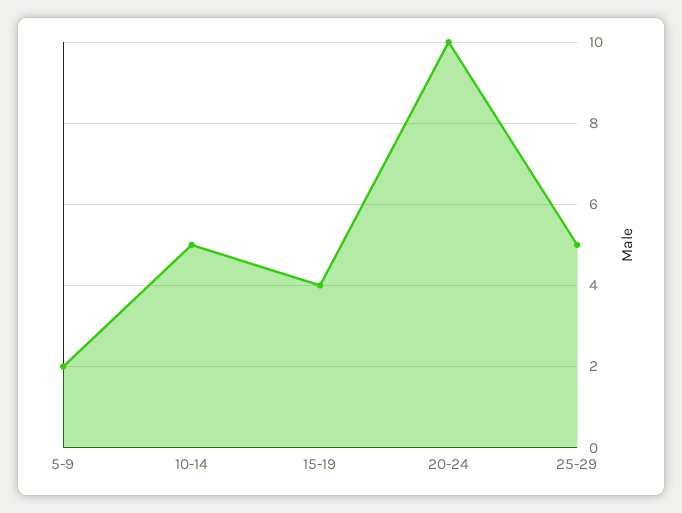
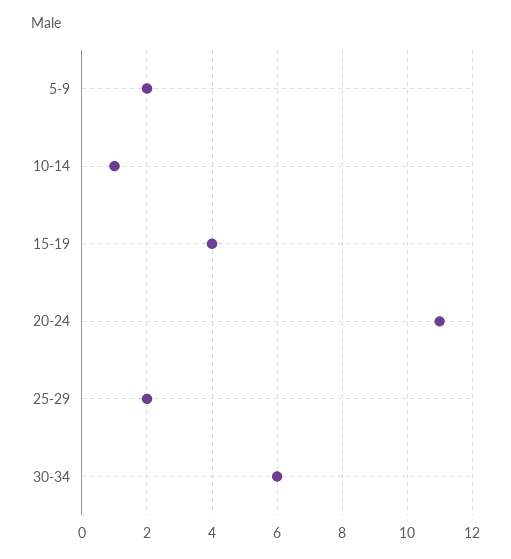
10-14: 5 -> 1
20-24: 10 -> 11
25-29: 5 -> 2
30-34: none -> 6

